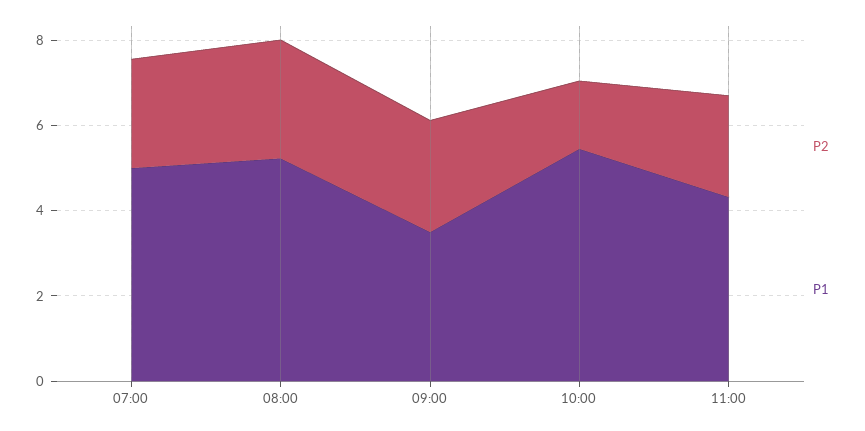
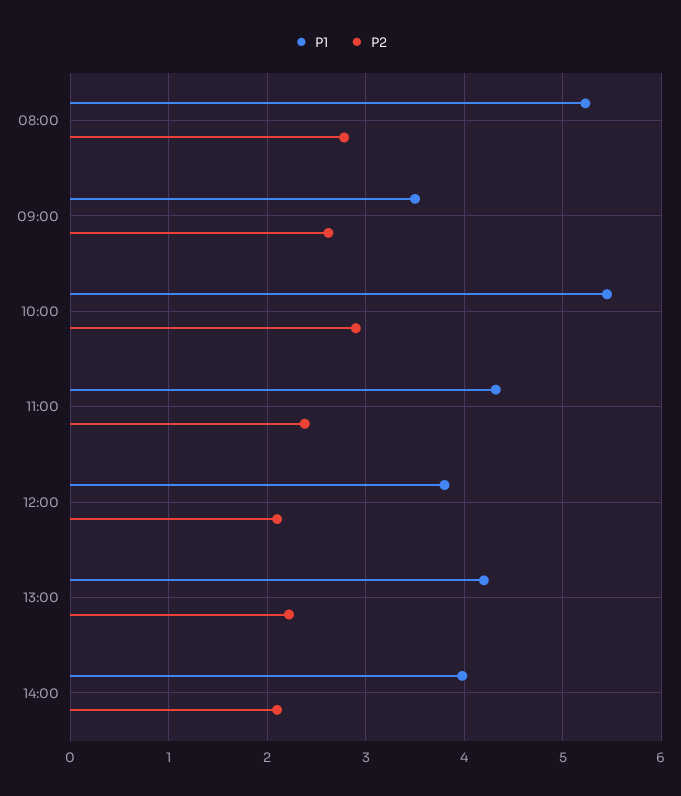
P2, 07:00: 2.5 -> none
P1, 07:00: 5 -> none
P2, 10:00: 1.5 -> 2.9
P1, 12:00: none -> 3.8
P2, 12:00: none -> 2.1
P1, 13:00: none -> 4.2
P2, 13:00: none -> 2.2
P1, 14:00: none -> 4
P2, 14:00: none -> 2.1

